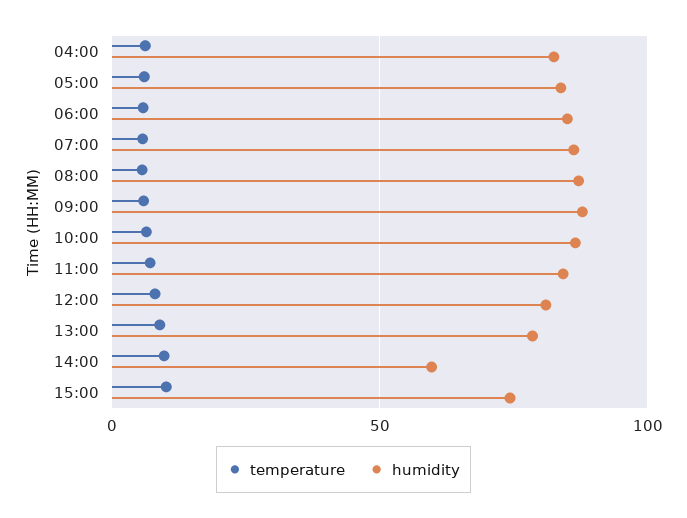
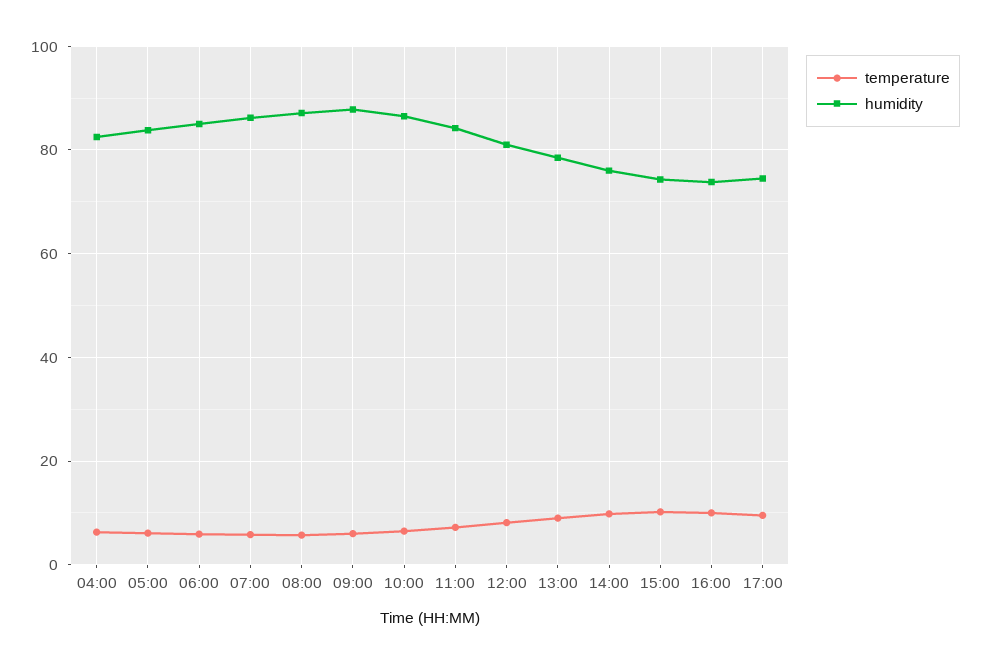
humidity, 14:00: 60 -> 76
temperature, 16:00: none -> 10
humidity, 16:00: none -> 74
temperature, 17:00: none -> 10
humidity, 17:00: none -> 74

